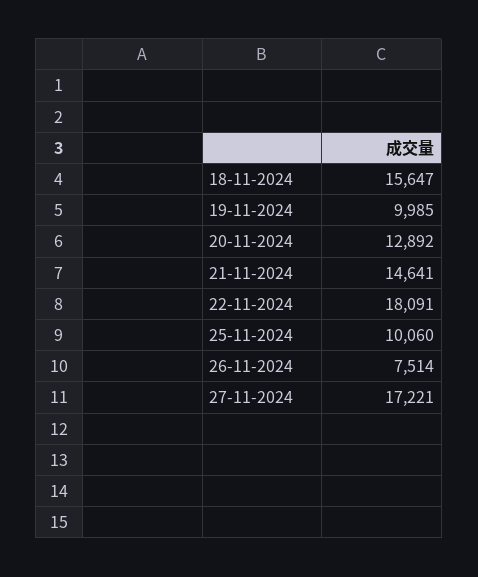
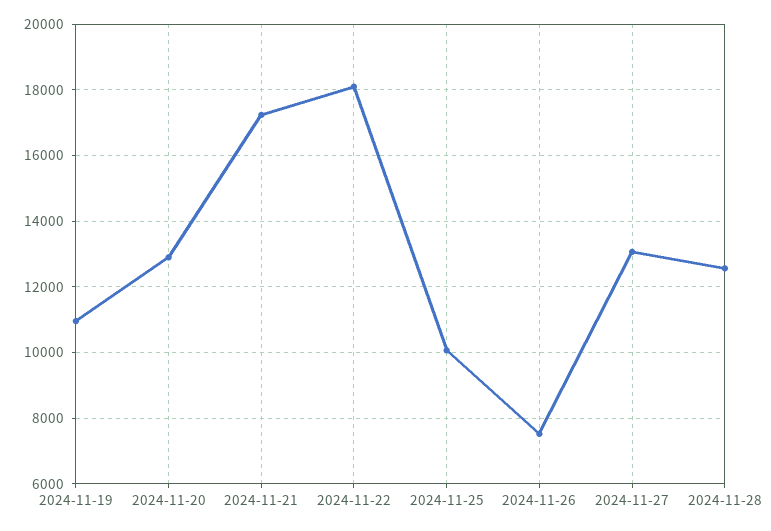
18-11-2024: 15647 -> none
19-11-2024: 9985 -> 11000
21-11-2024: 14641 -> 17200
27-11-2024: 17221 -> 13000
2024-11-28: none -> 12600

